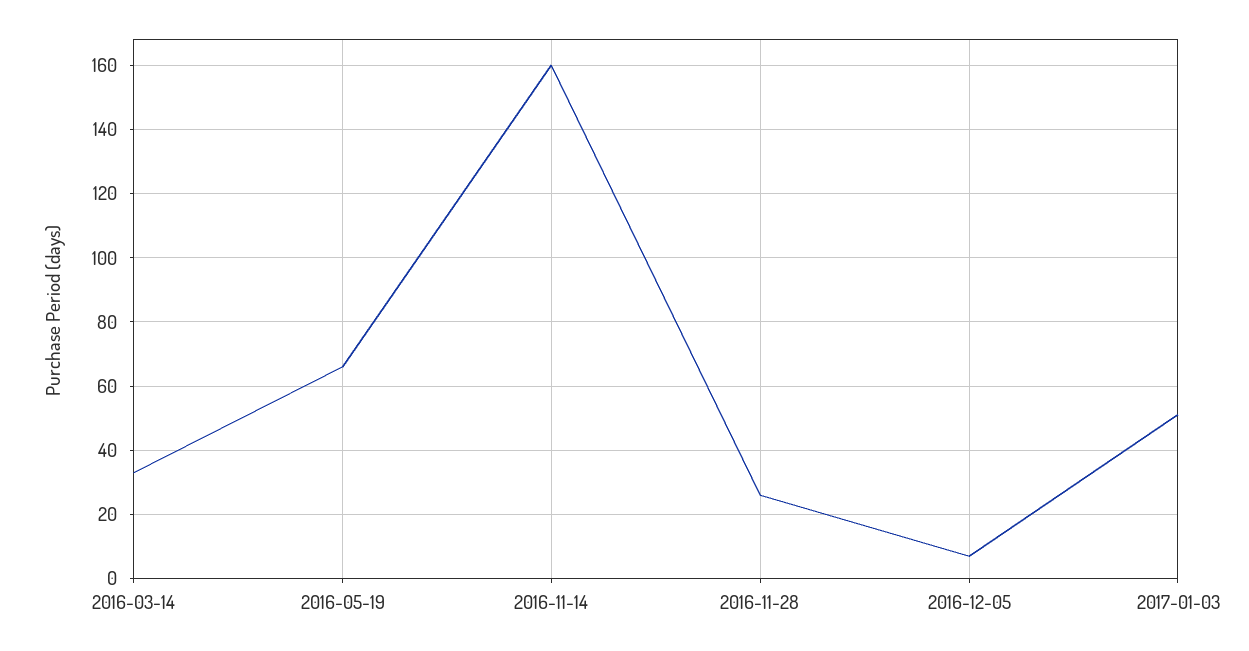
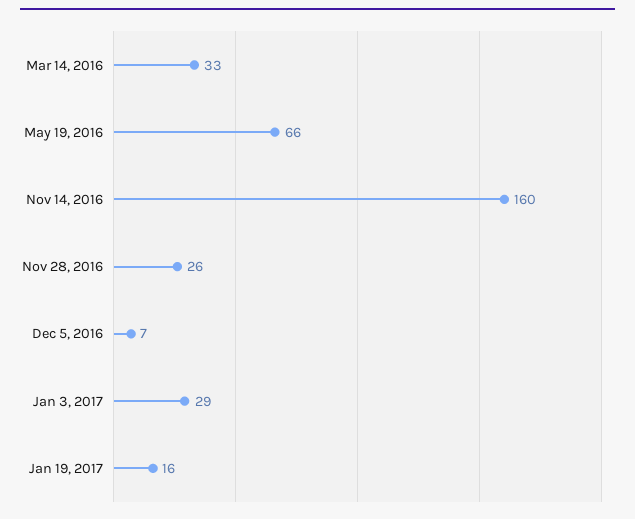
2017-01-03: 50 -> 29
Jan 19, 2017: none -> 16

